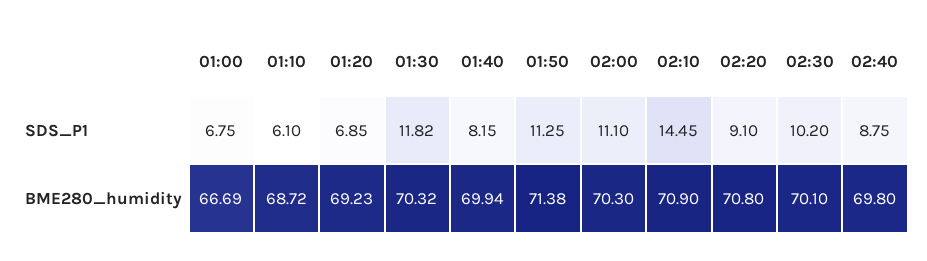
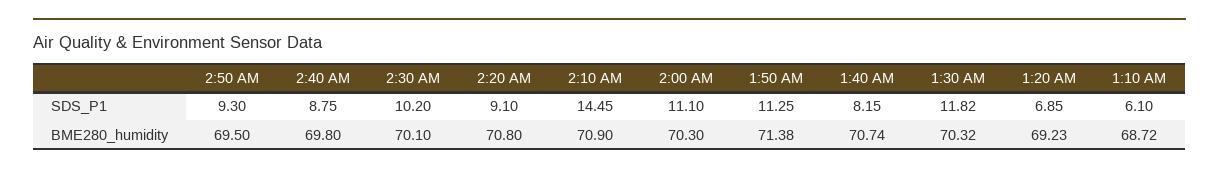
01:00, SDS_P1: 6.75 -> none
01:00, BME280_humidity: 66.69 -> none
01:40, BME280_humidity: 69.94 -> 70.74
2:50 AM, SDS_P1: none -> 9.3
2:50 AM, BME280_humidity: none -> 69.5

